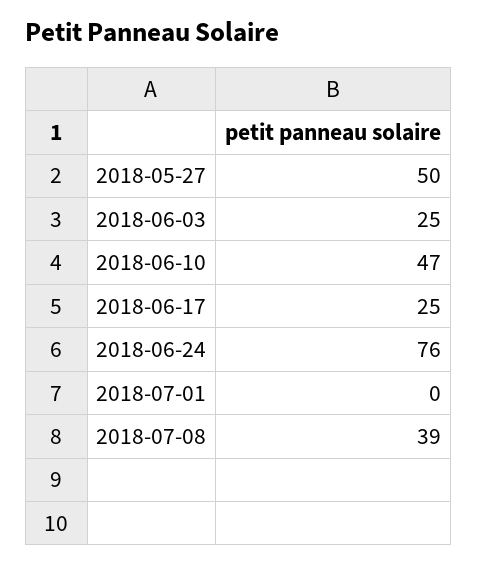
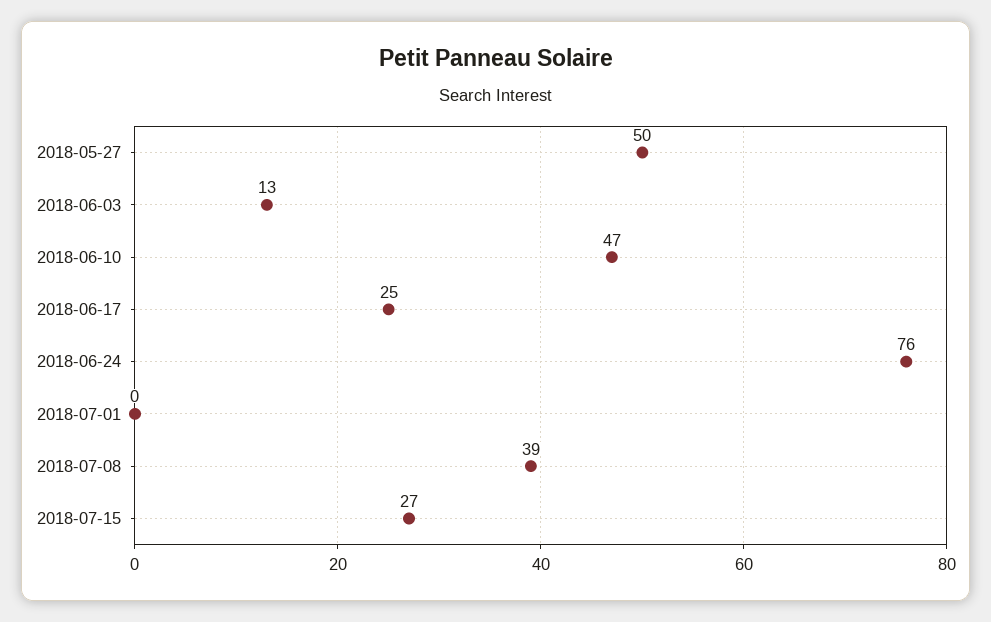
2018-06-03: 25 -> 13
2018-07-15: none -> 27

